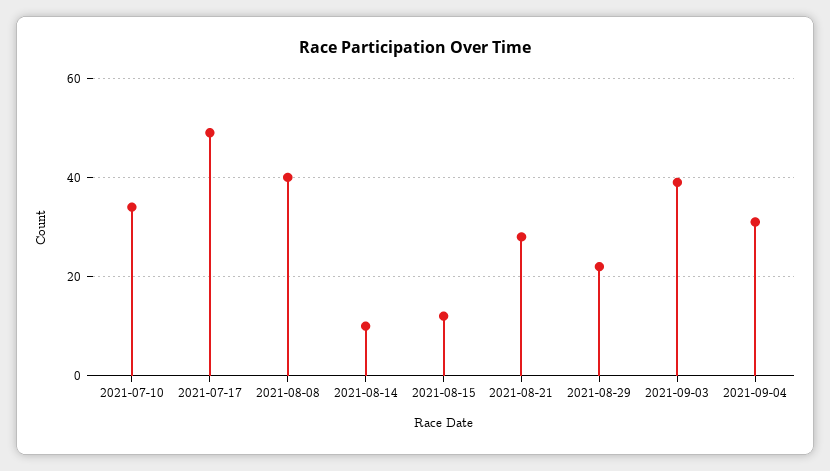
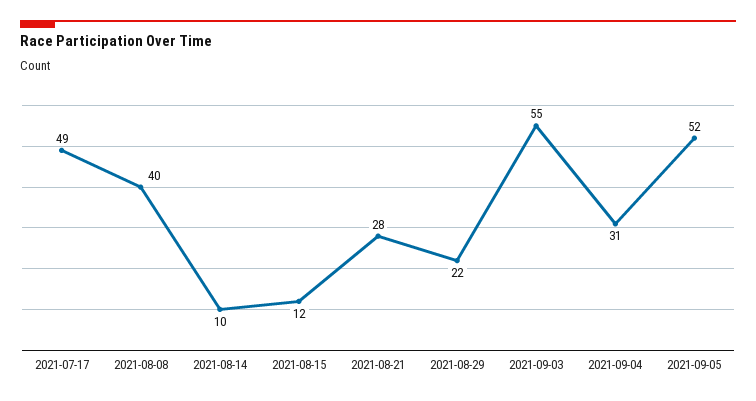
2021-07-10: 35 -> none
2021-09-03: 40 -> 55
2021-09-05: none -> 52

